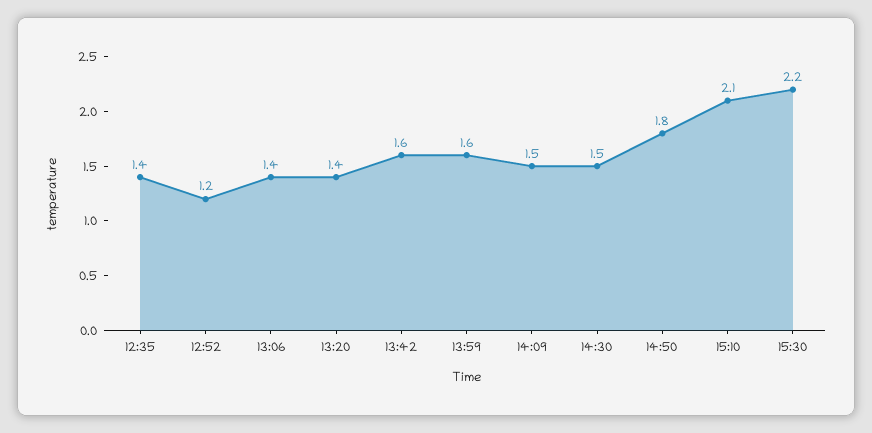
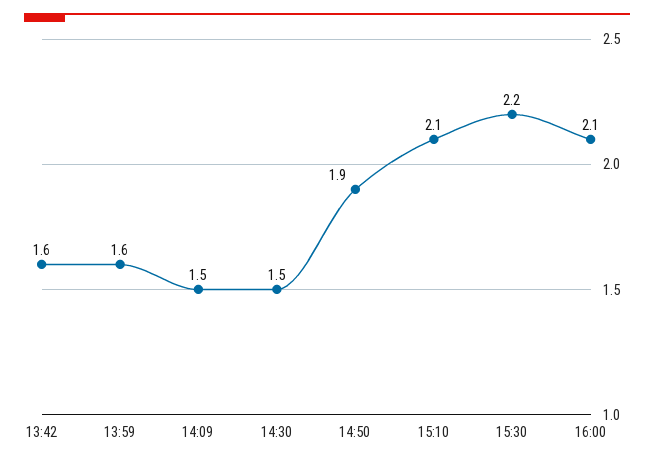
12:35: 1.4 -> none
12:52: 1.2 -> none
13:06: 1.4 -> none
13:20: 1.4 -> none
14:50: 1.8 -> 1.9
16:00: none -> 2.1

